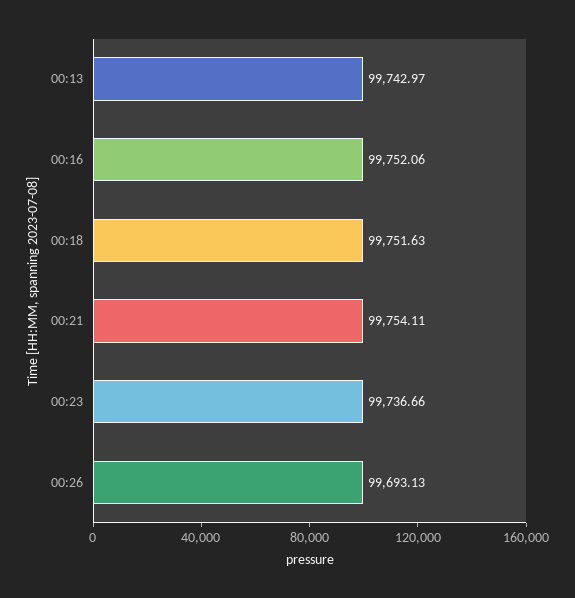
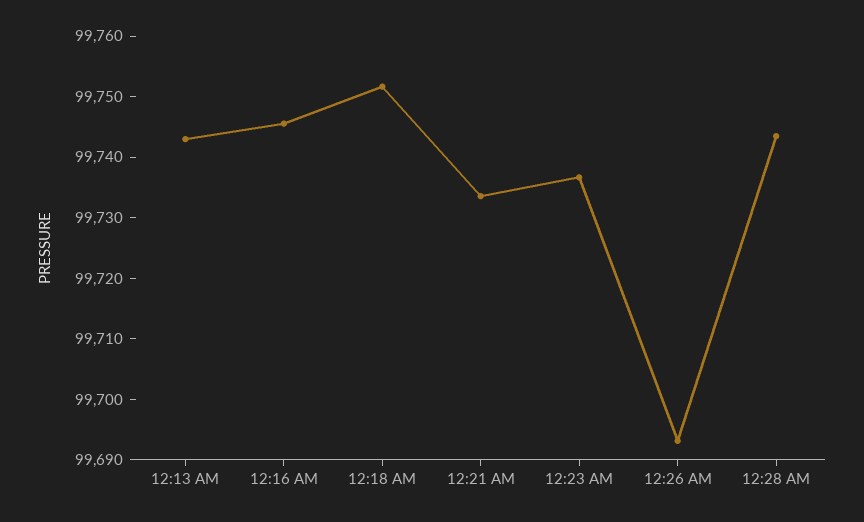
00:16: 99752.06 -> 99746
00:21: 99754.11 -> 99734
12:28 AM: none -> 99744

